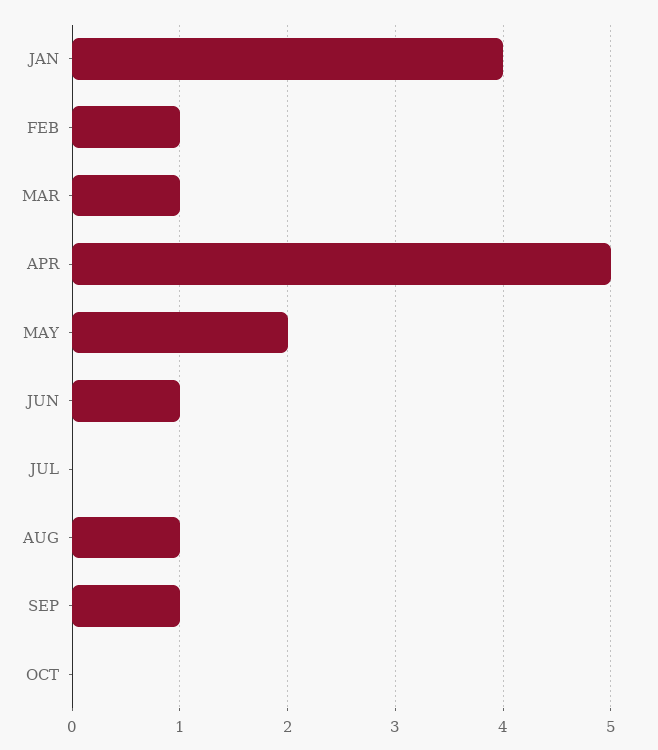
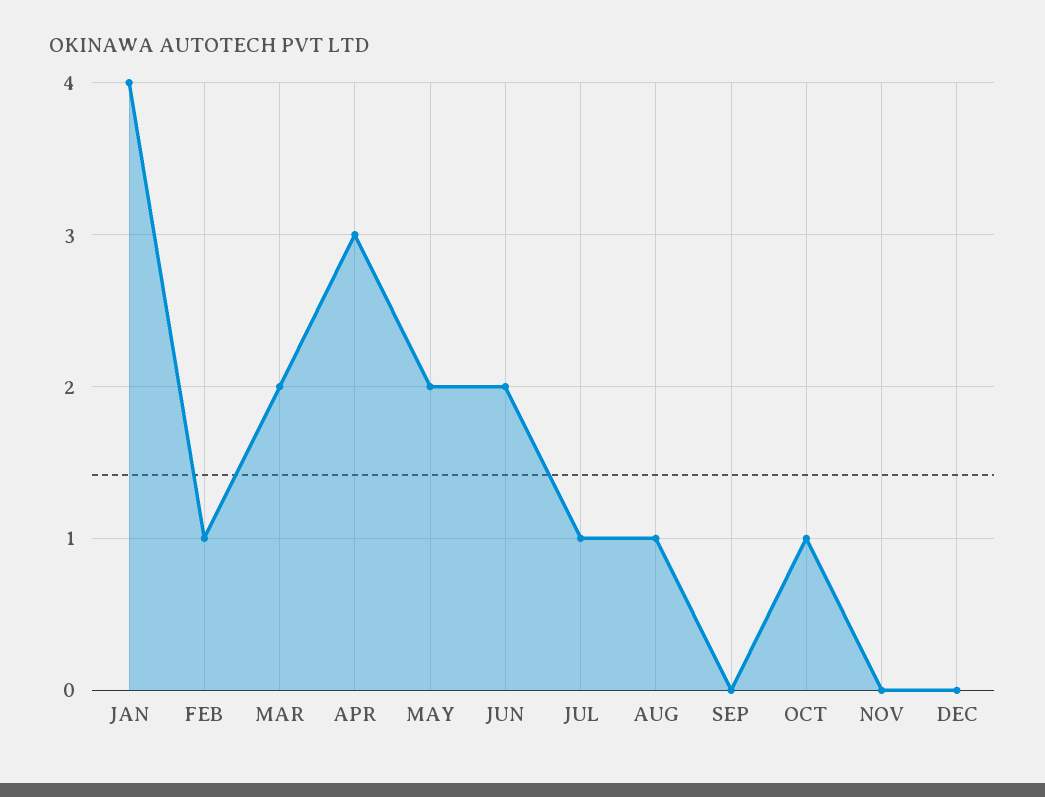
MAR: 1 -> 2
APR: 5 -> 3
JUN: 1 -> 2
JUL: 0 -> 1
SEP: 1 -> 0
OCT: 0 -> 1
NOV: none -> 0
DEC: none -> 0

